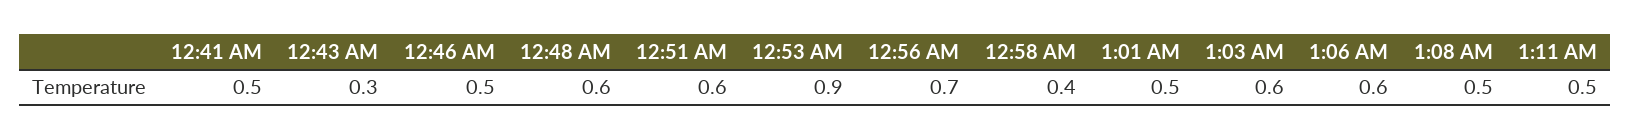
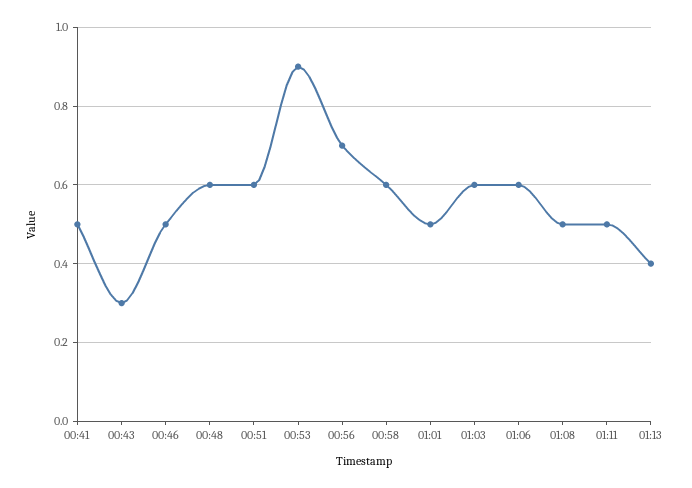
12:58 AM: 0.4 -> 0.6
01:13: none -> 0.4

